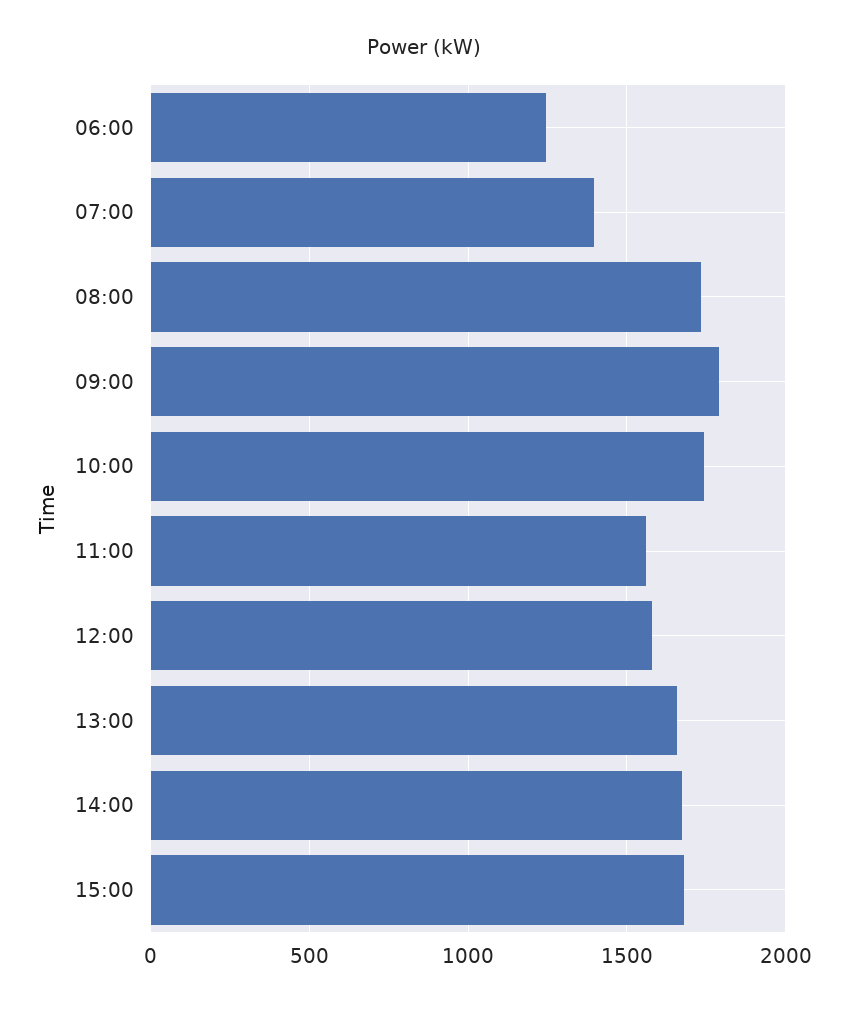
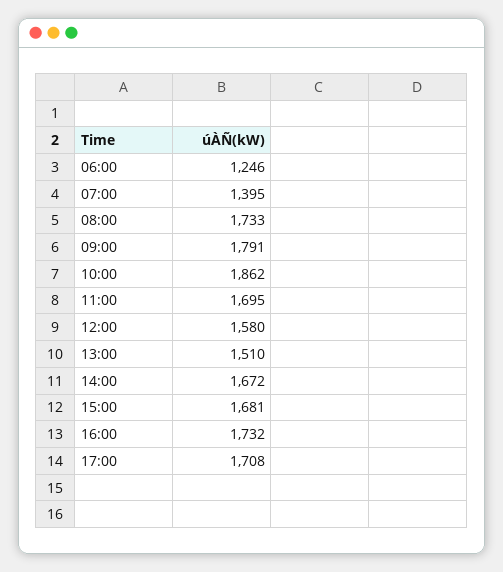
10:00: 1750 -> 1862
11:00: 1550 -> 1695
13:00: 1650 -> 1510
16:00: none -> 1732
17:00: none -> 1708

